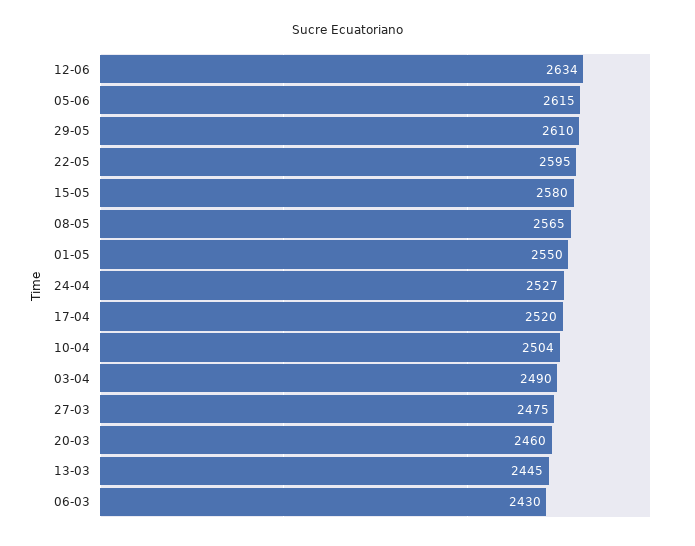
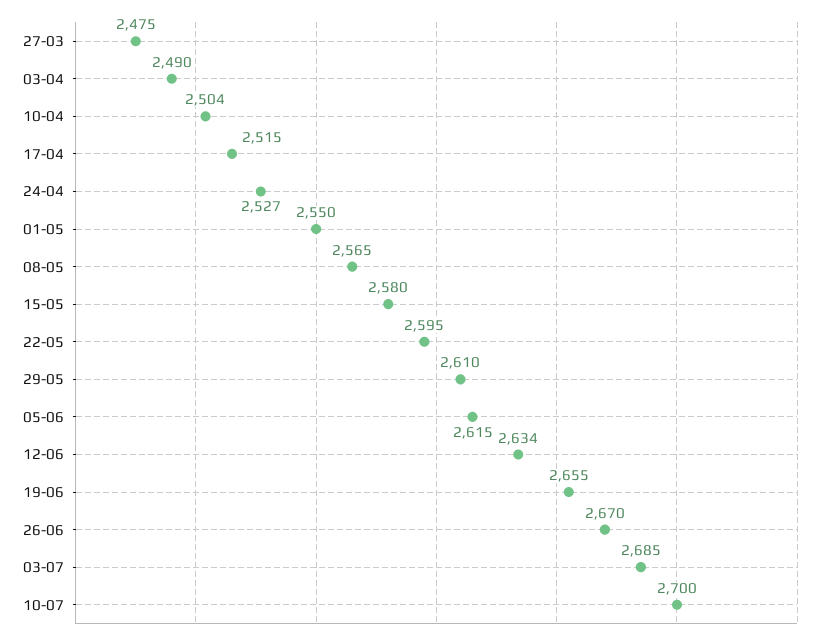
17-04: 2520 -> 2515
20-03: 2460 -> none
13-03: 2445 -> none
06-03: 2430 -> none
19-06: none -> 2655
26-06: none -> 2670
03-07: none -> 2685
10-07: none -> 2700

